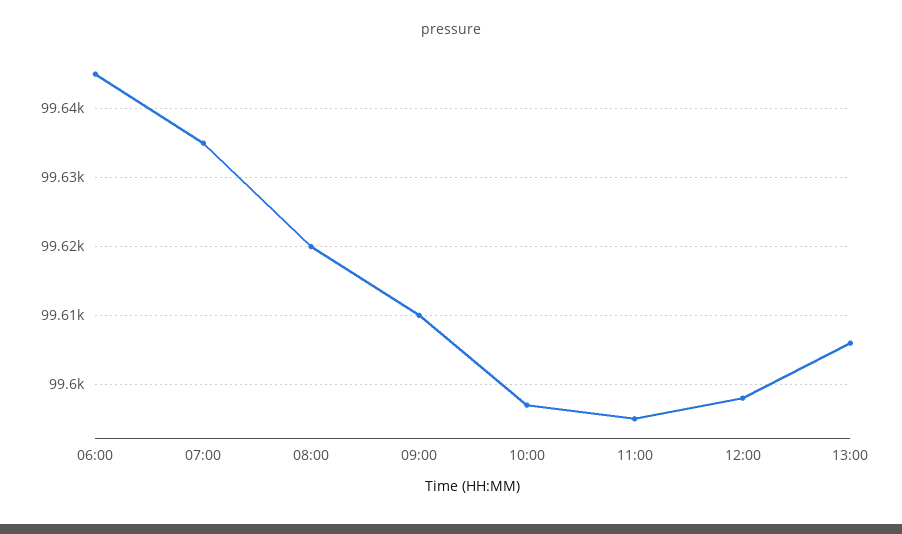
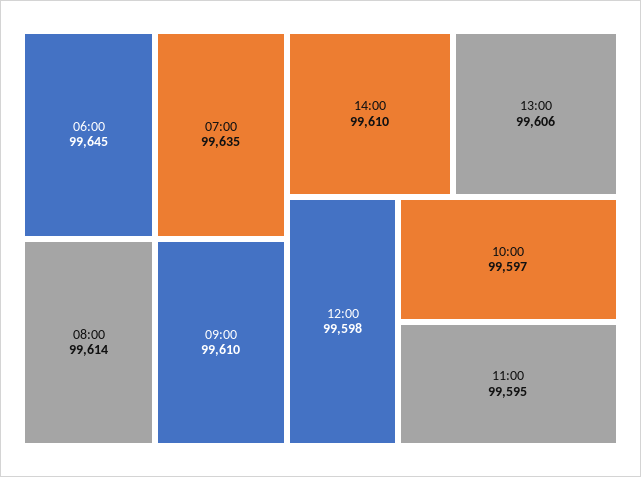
08:00: 99620 -> 99614
14:00: none -> 99610

